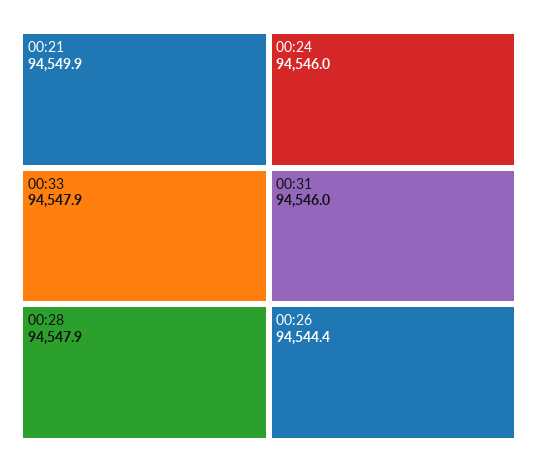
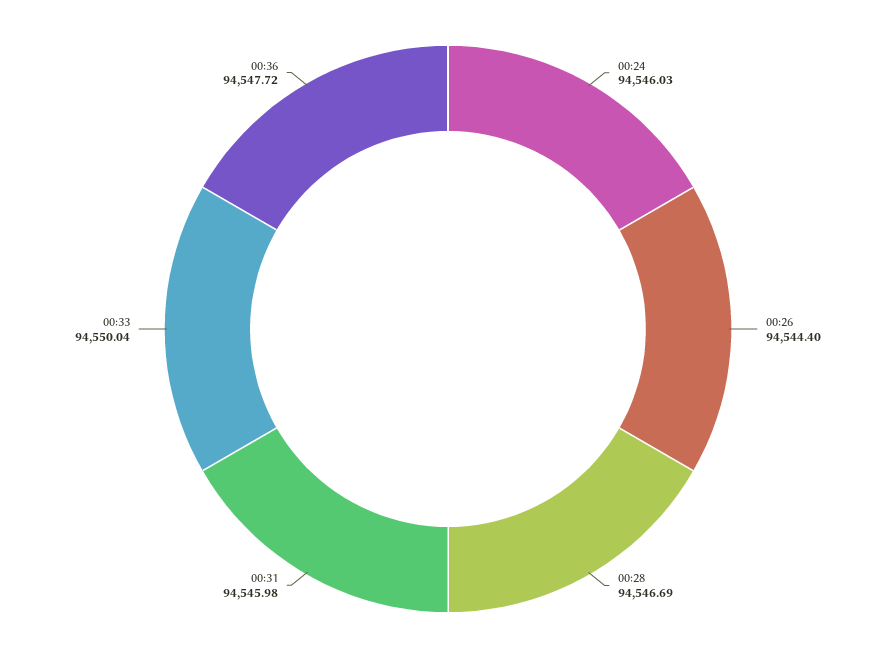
00:21: 94549.9 -> none
00:33: 94547.9 -> 94550.04
00:28: 94547.9 -> 94546.69
00:36: none -> 94547.72

